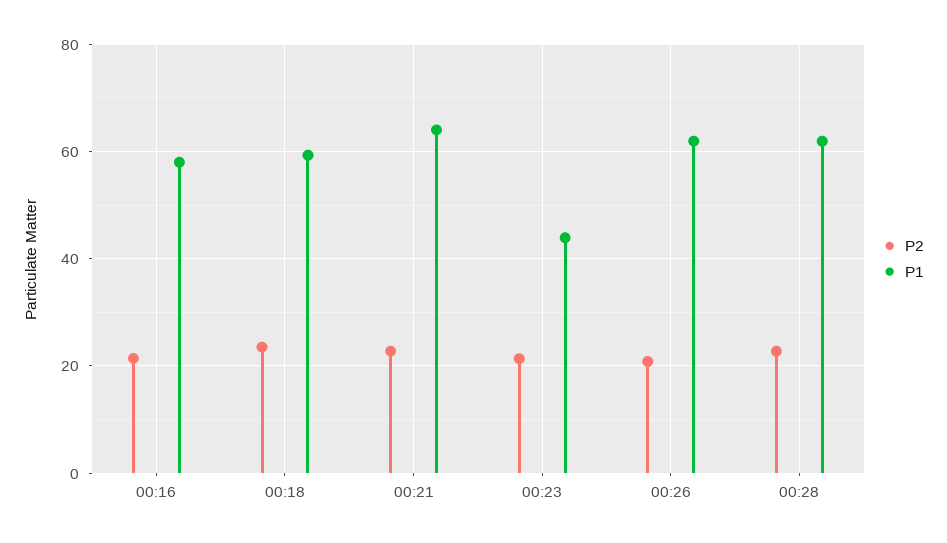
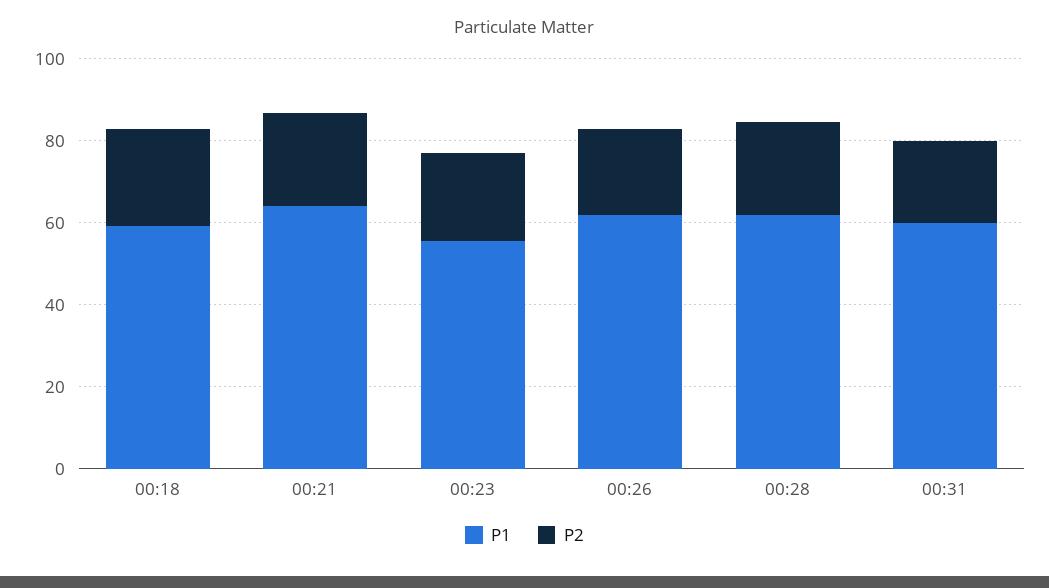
P2, 00:16: 22 -> none
P1, 00:16: 58 -> none
P1, 00:23: 44 -> 55
P1, 00:31: none -> 60
P2, 00:31: none -> 20

